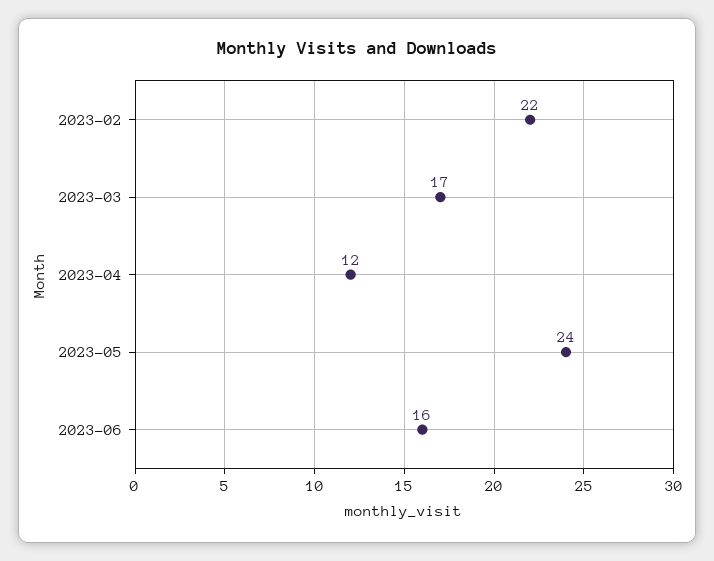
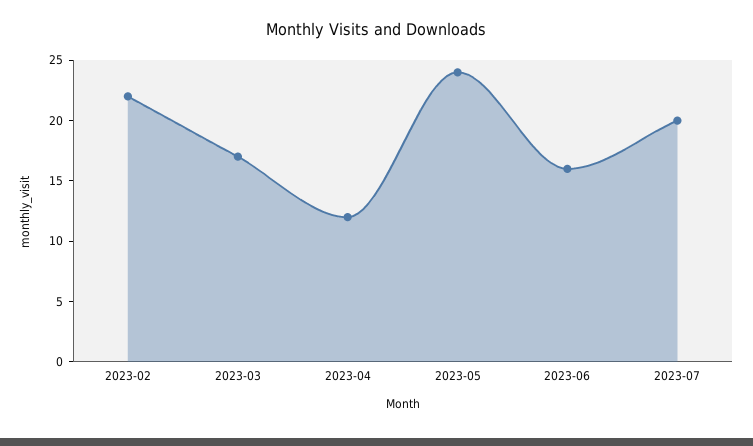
2023-07: none -> 20

